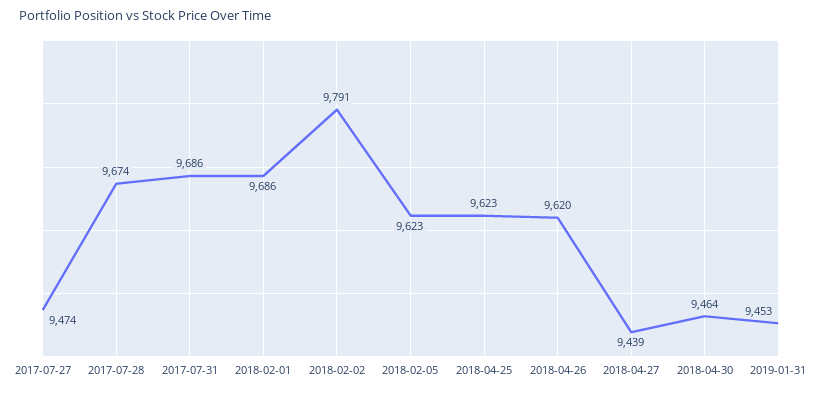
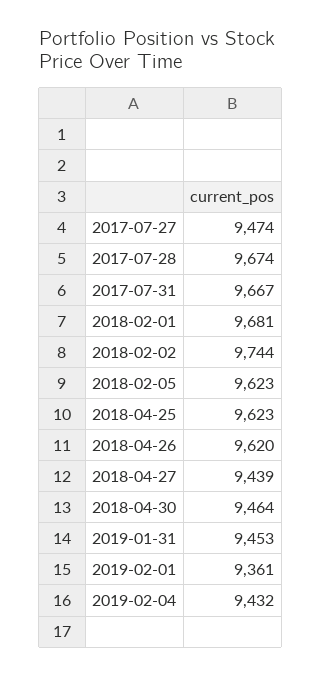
2017-07-31: 9686 -> 9667
2018-02-01: 9686 -> 9681
2018-02-02: 9791 -> 9744
2019-02-01: none -> 9361
2019-02-04: none -> 9432

